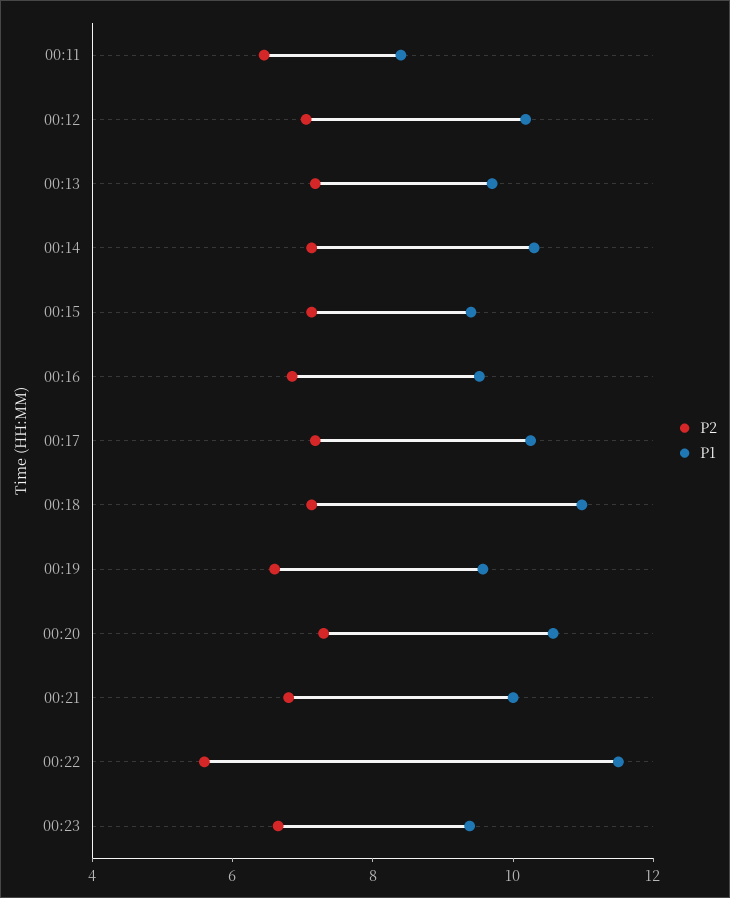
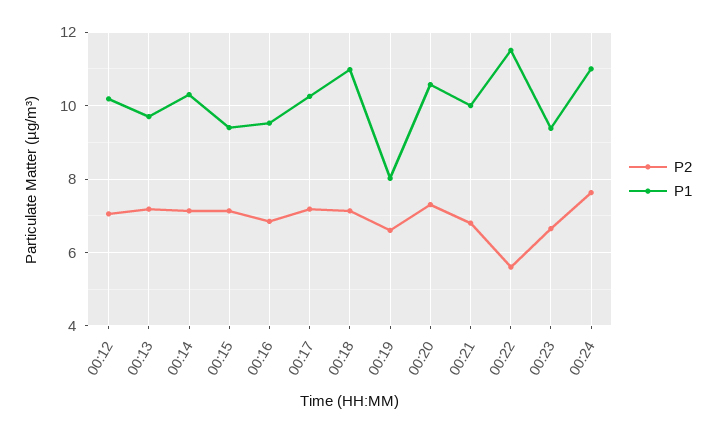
P2, 00:11: 6.5 -> none
P1, 00:11: 8.5 -> none
P1, 00:19: 9.5 -> 8
P2, 00:24: none -> 7.6
P1, 00:24: none -> 11

